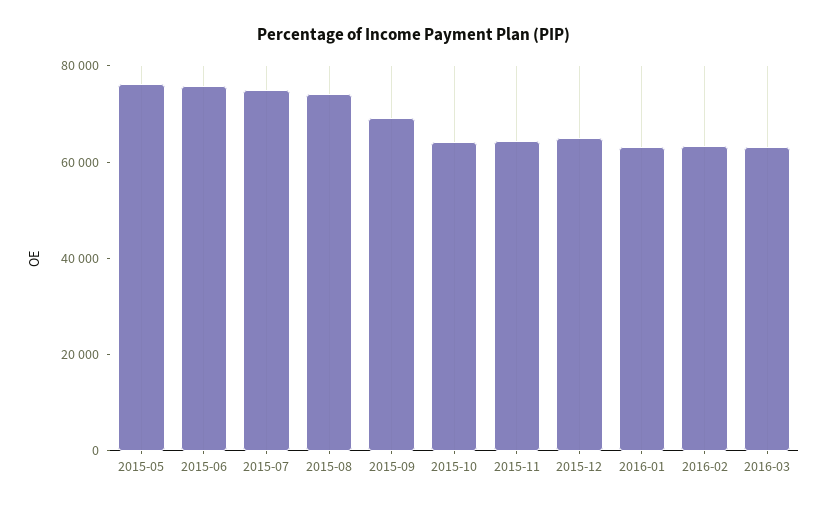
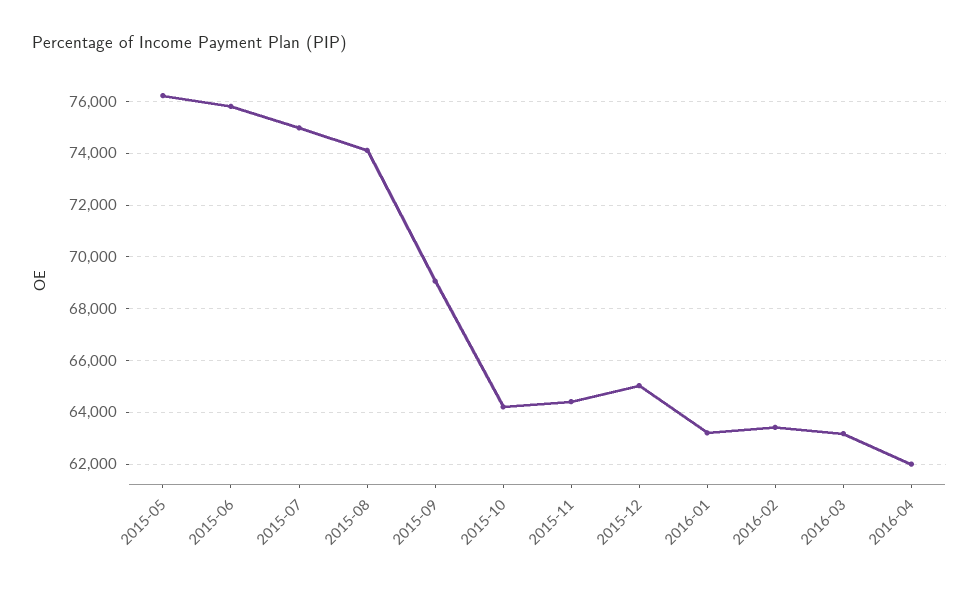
2016-04: none -> 62000

